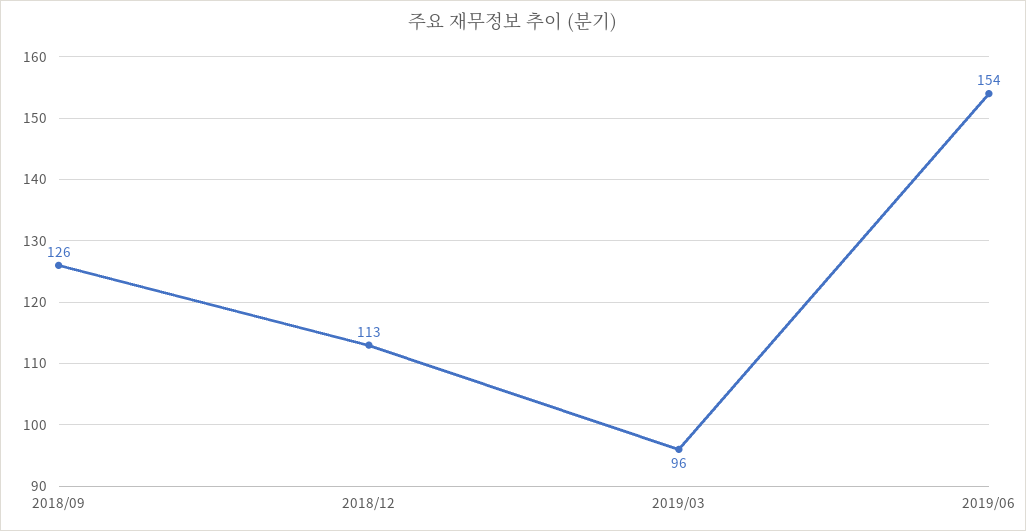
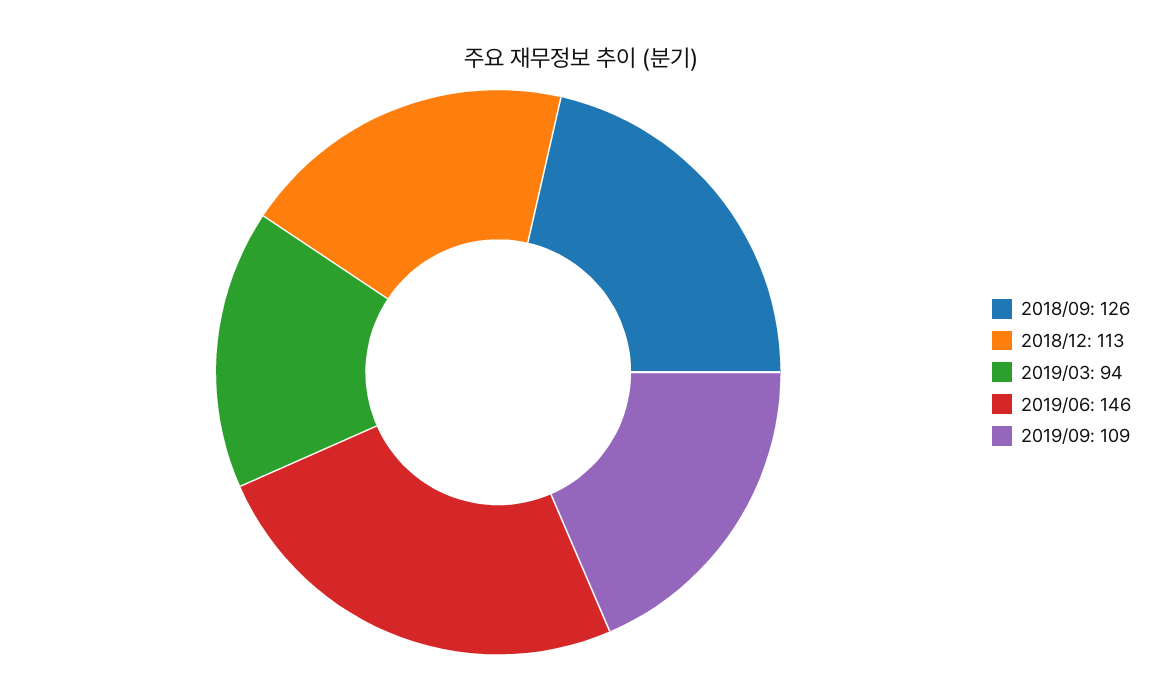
2019/03: 96 -> 94
2019/06: 154 -> 146
2019/09: none -> 109

